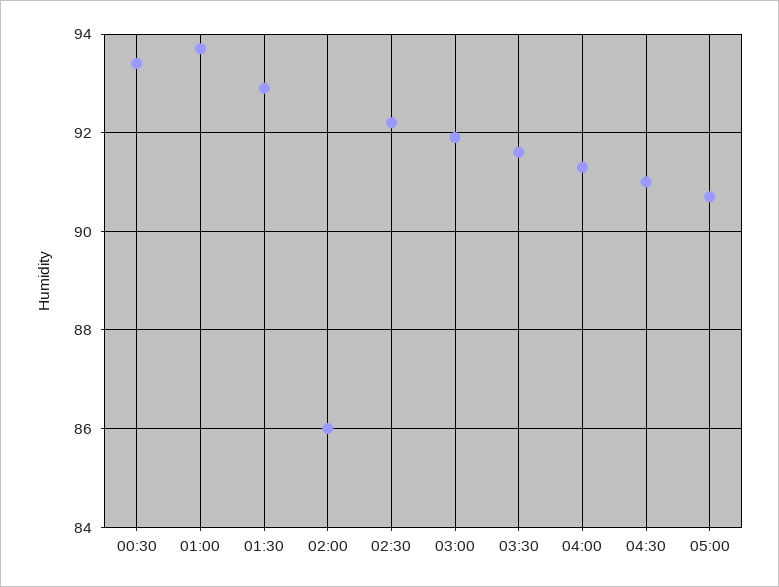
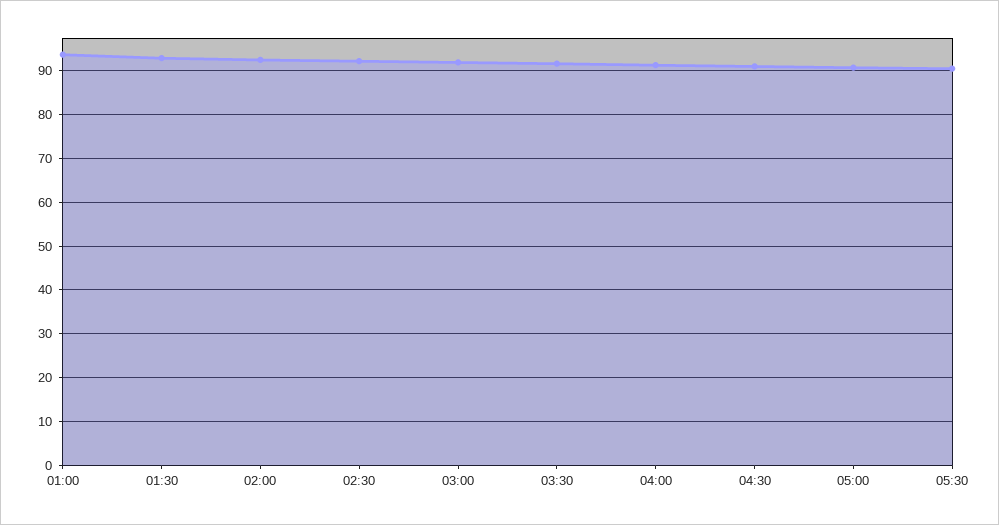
00:30: 93.5 -> none
02:00: 86 -> 92
05:30: none -> 90

